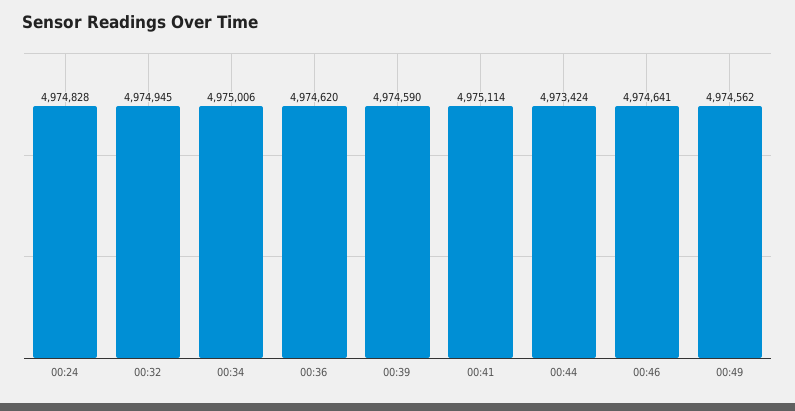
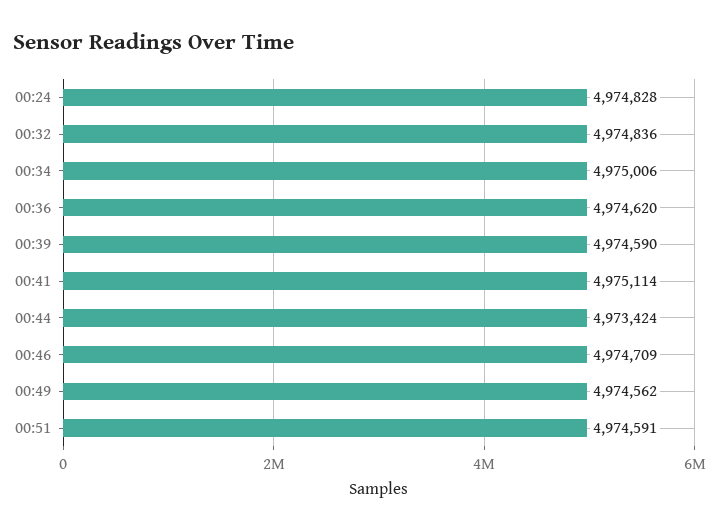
00:32: 4974945 -> 4974836
00:46: 4974641 -> 4974709
00:51: none -> 4974591

